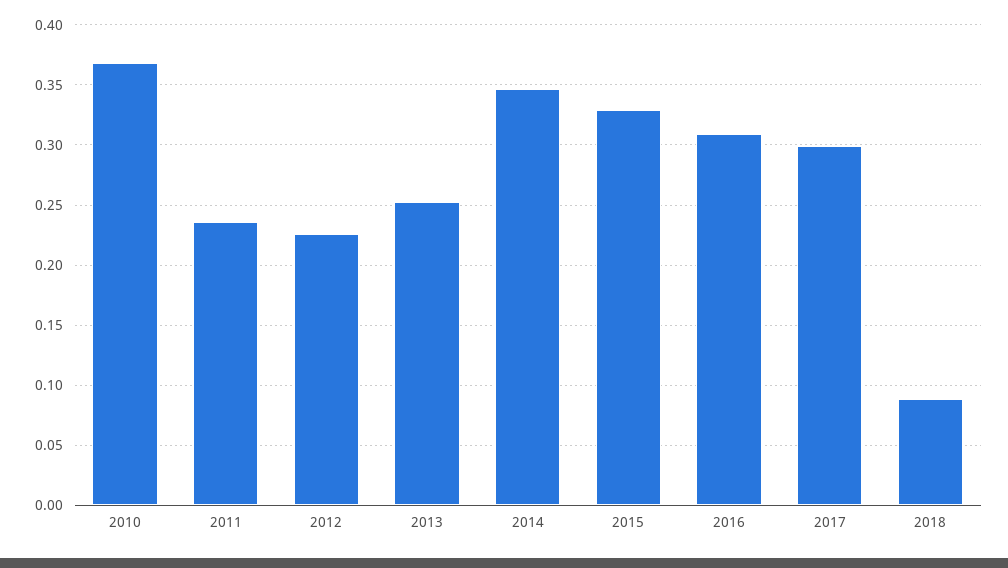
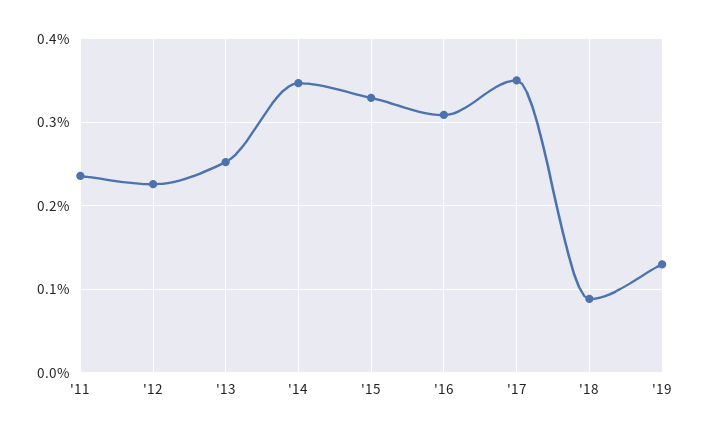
2010: 0.37 -> none
2017: 0.3 -> 0.35
'19: none -> 0.13

